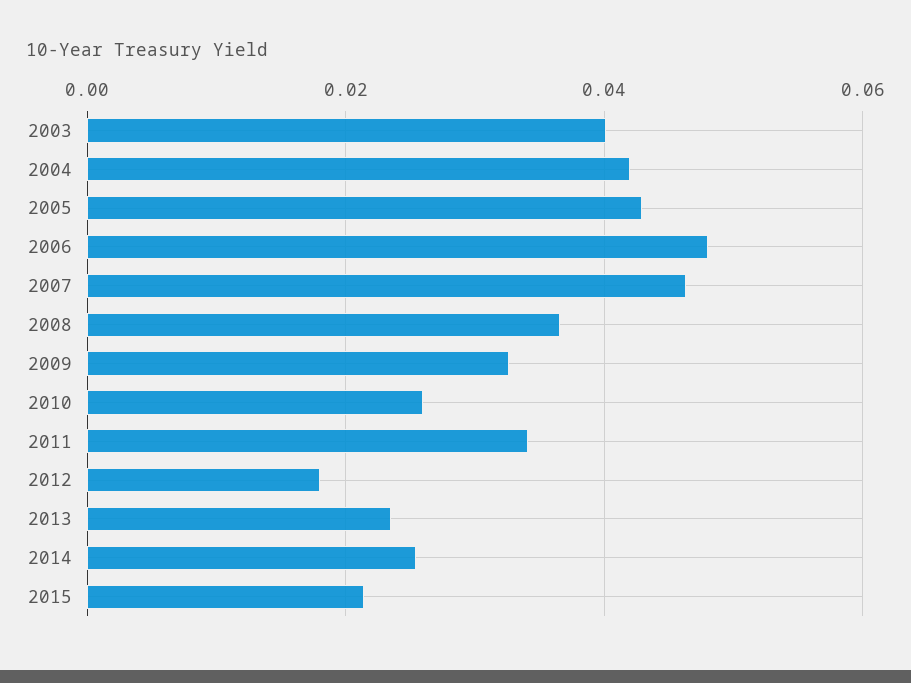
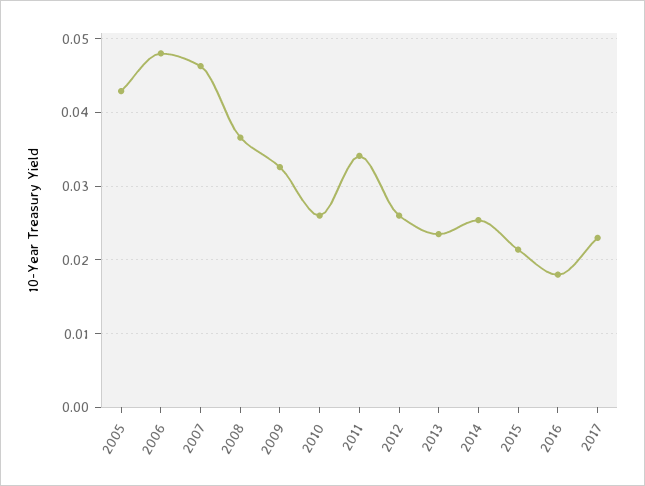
2003: 0.04 -> none
2004: 0.042 -> none
2012: 0.018 -> 0.026
2016: none -> 0.018
2017: none -> 0.023

